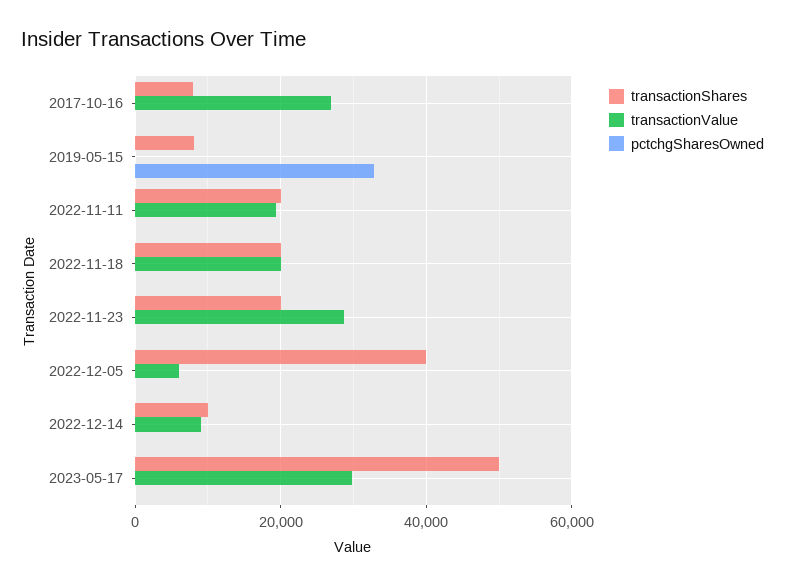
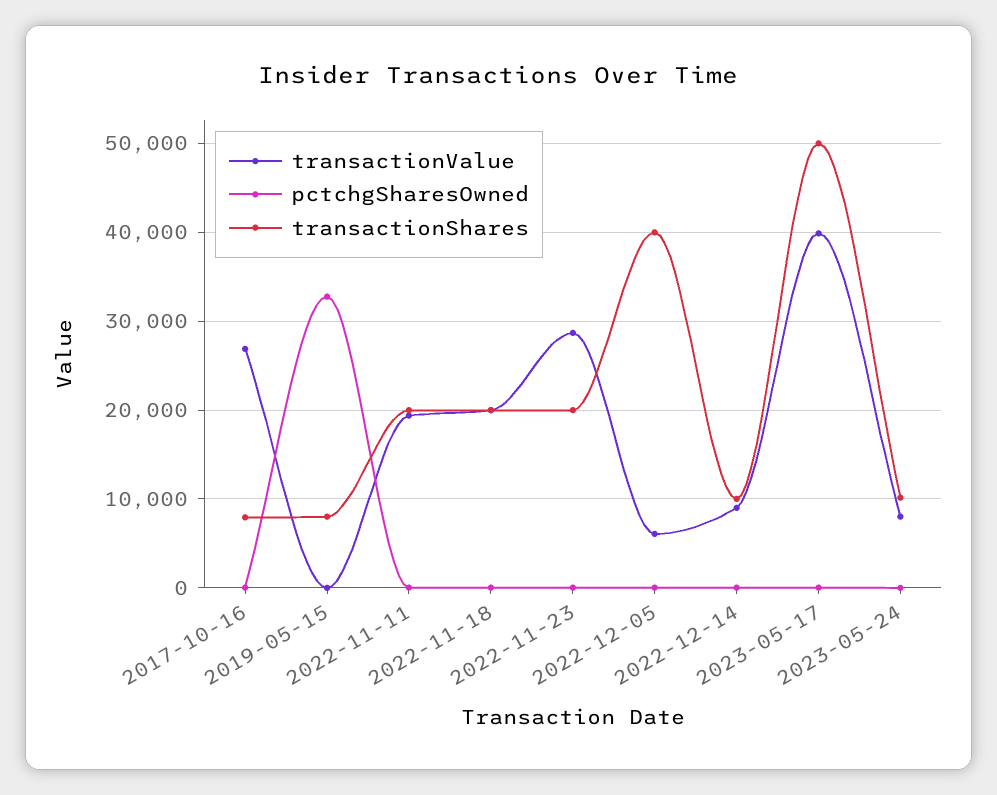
transactionValue, 2023-05-17: 30000 -> 40000
transactionValue, 2023-05-24: none -> 8000
pctchgSharesOwned, 2023-05-24: none -> 0
transactionShares, 2023-05-24: none -> 10000

